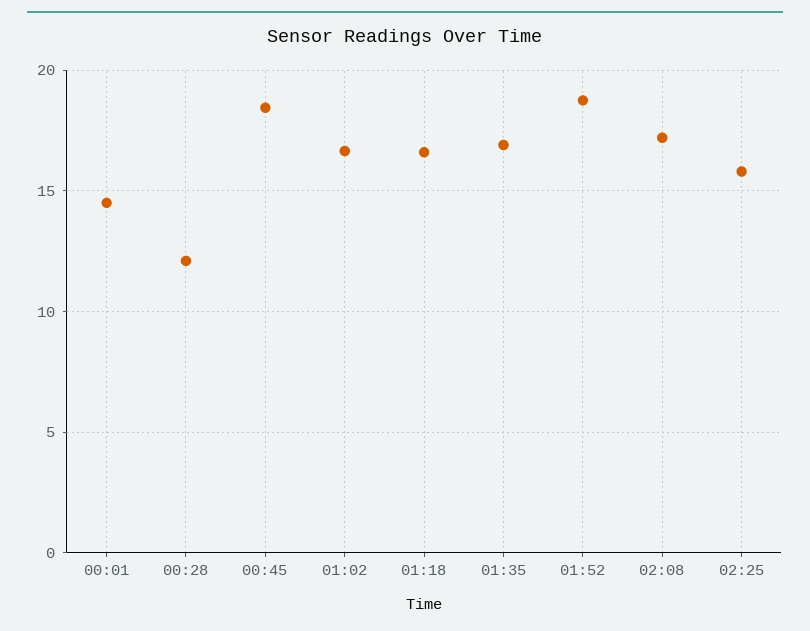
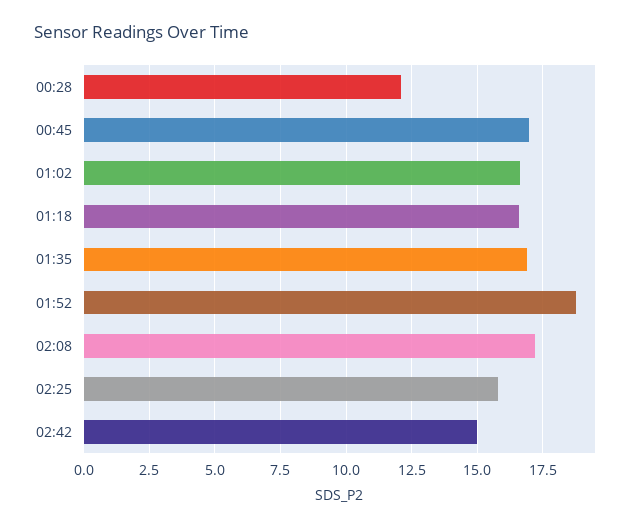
00:01: 14.5 -> none
00:45: 18.5 -> 17
02:42: none -> 15

